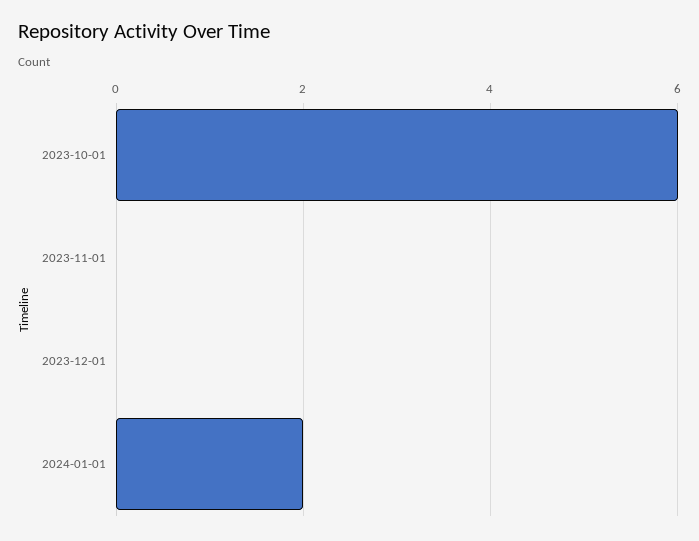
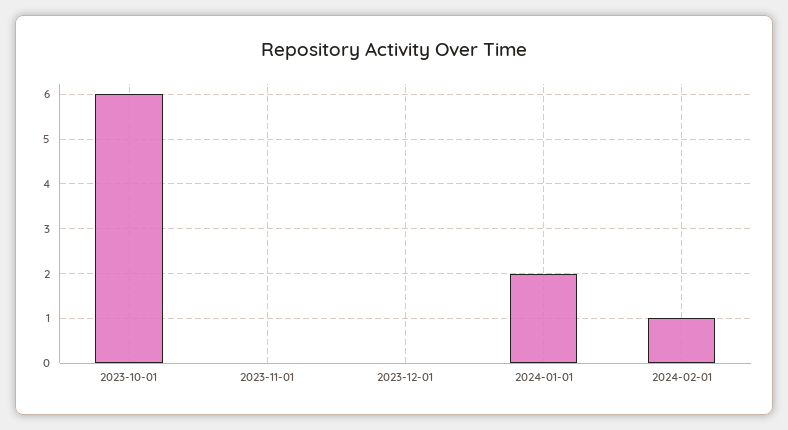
2024-02-01: none -> 1

